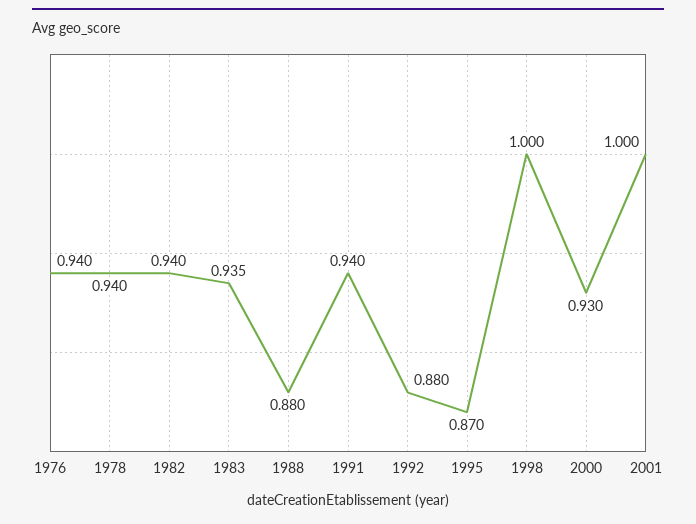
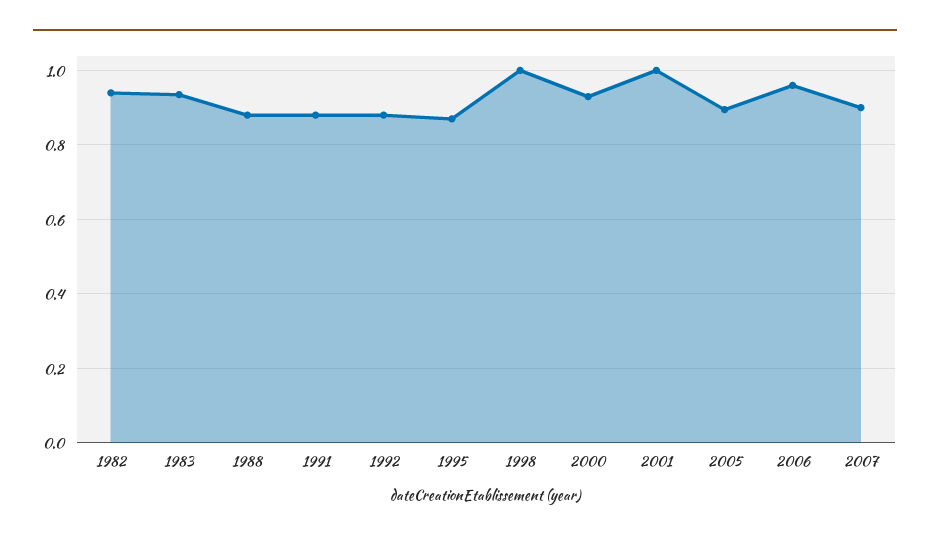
1976: 0.94 -> none
1978: 0.94 -> none
1991: 0.94 -> 0.88
2005: none -> 0.9
2006: none -> 0.96
2007: none -> 0.9

